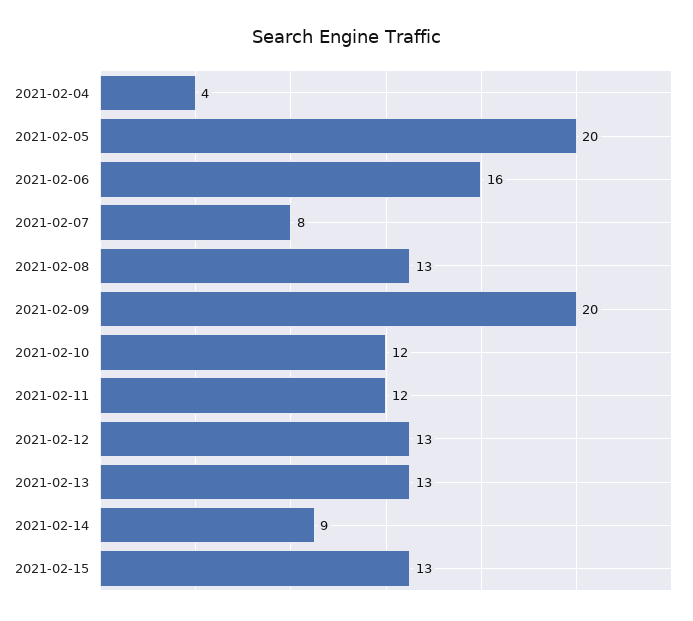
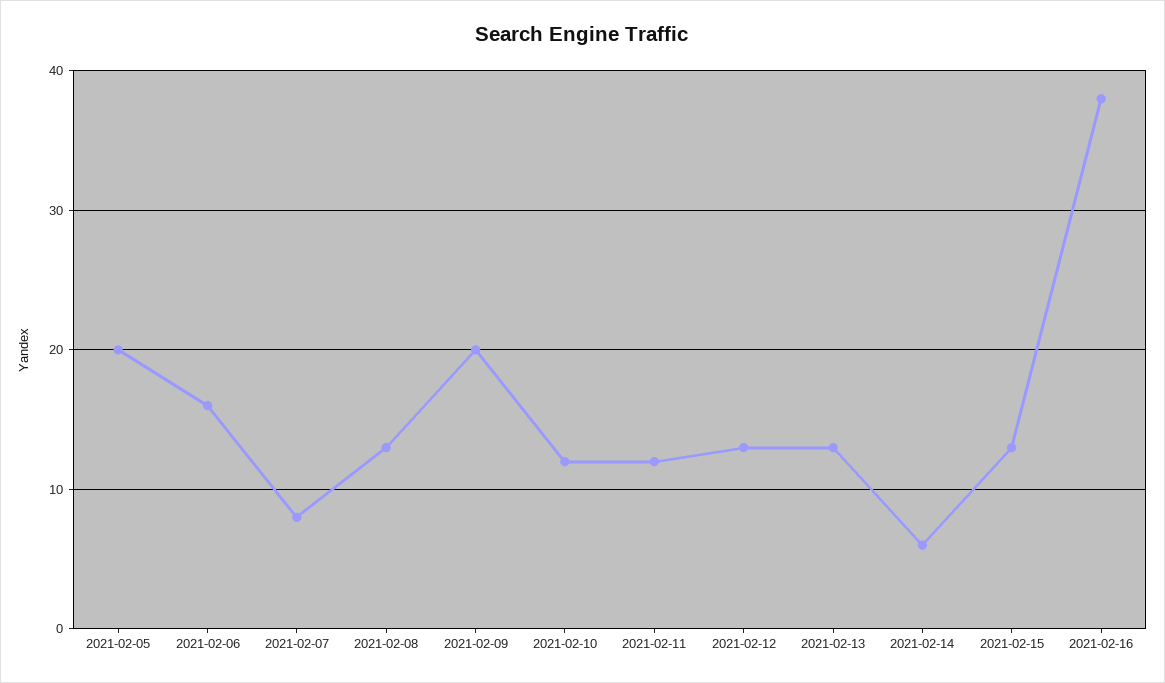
2021-02-04: 4 -> none
2021-02-14: 9 -> 6
2021-02-16: none -> 38

